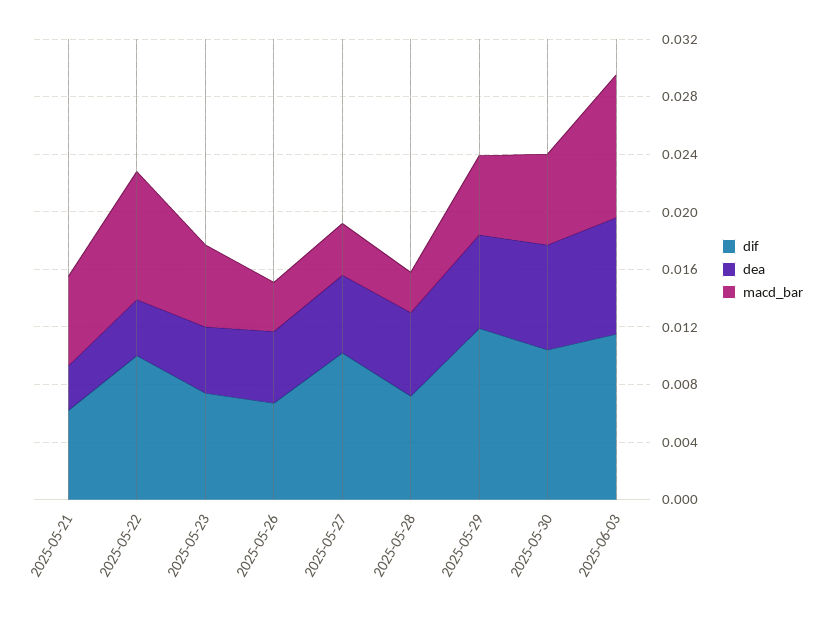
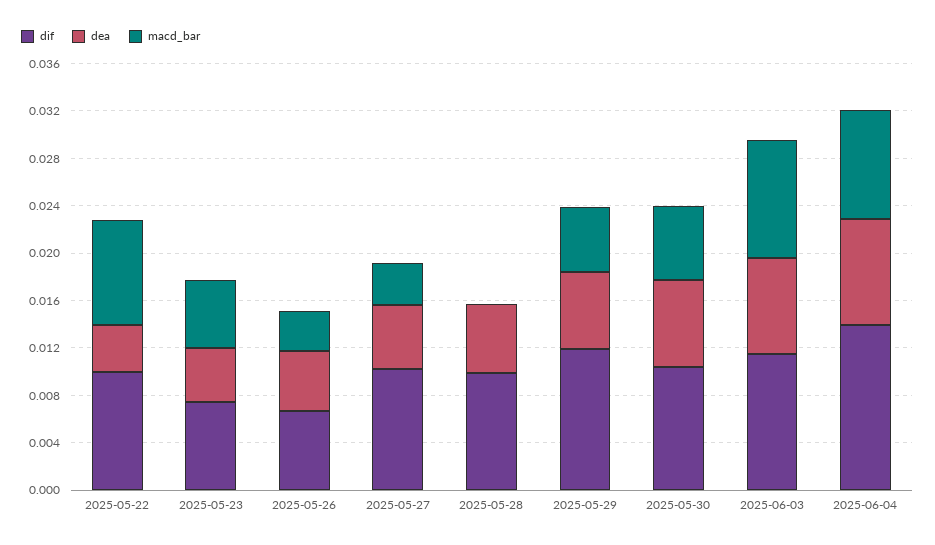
dif, 2025-05-21: 0.006 -> none
dea, 2025-05-21: 0.003 -> none
macd_bar, 2025-05-21: 0.006 -> none
dif, 2025-05-28: 0.007 -> 0.01
macd_bar, 2025-05-28: 0.003 -> 0
dif, 2025-06-04: none -> 0.014
dea, 2025-06-04: none -> 0.009
macd_bar, 2025-06-04: none -> 0.009

